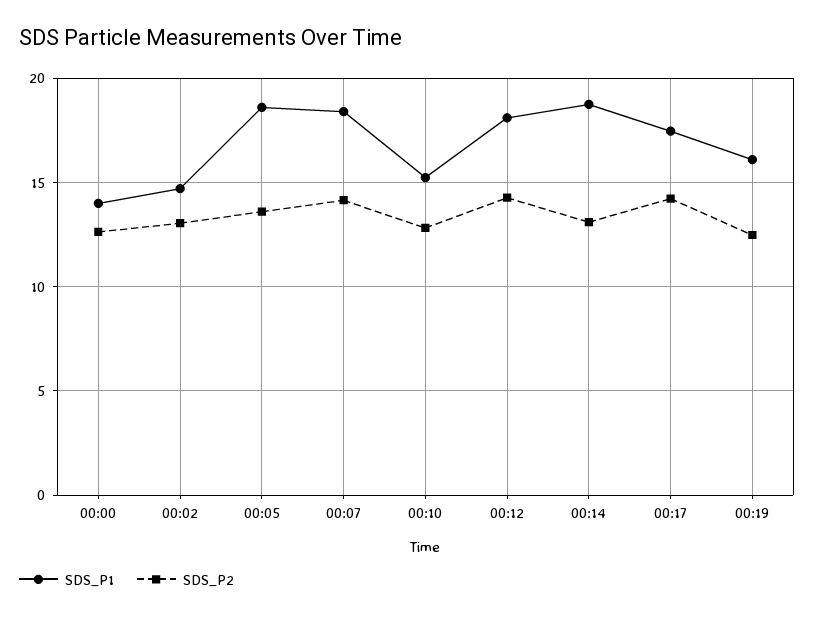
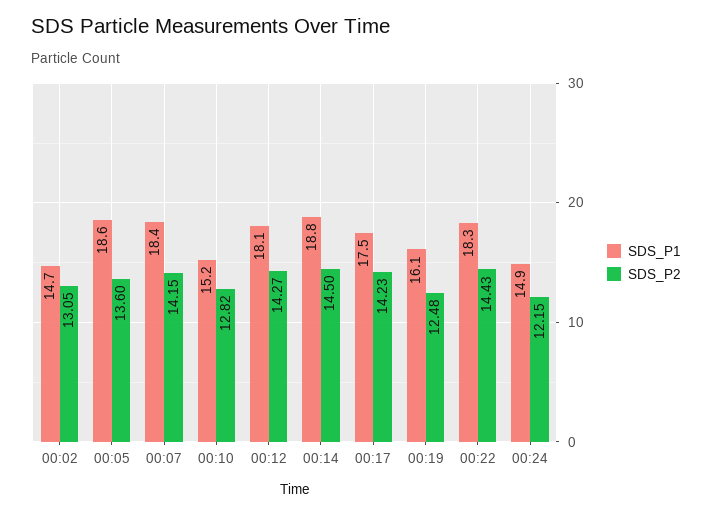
SDS_P1, 00:00: 14 -> none
SDS_P2, 00:00: 12.5 -> none
SDS_P2, 00:14: 13 -> 14.5
SDS_P1, 00:22: none -> 18.3
SDS_P2, 00:22: none -> 14.43
SDS_P1, 00:24: none -> 14.9
SDS_P2, 00:24: none -> 12.15

